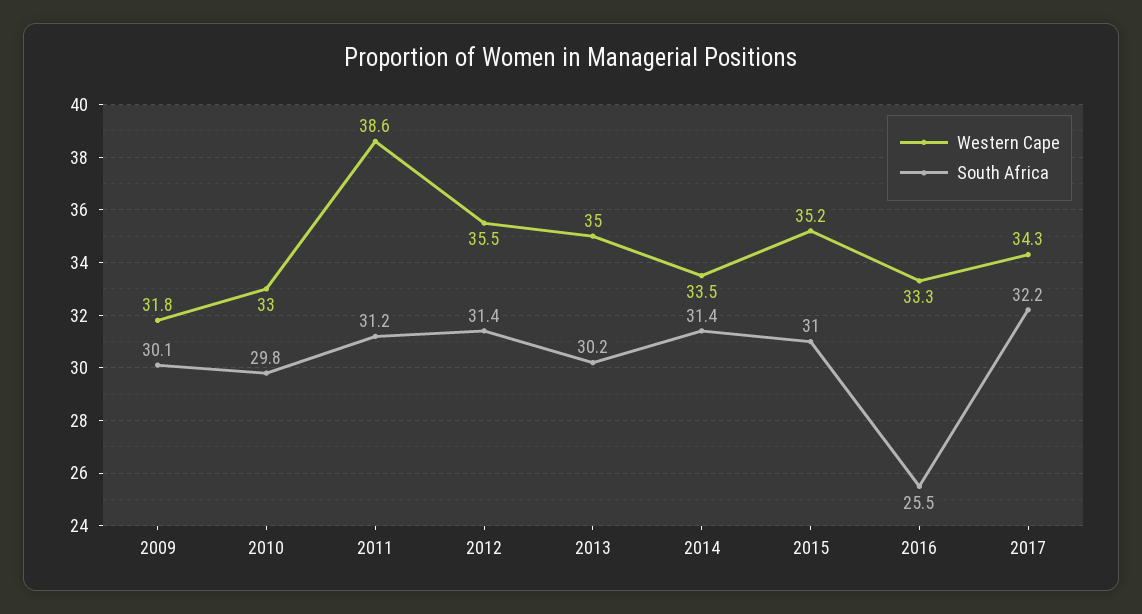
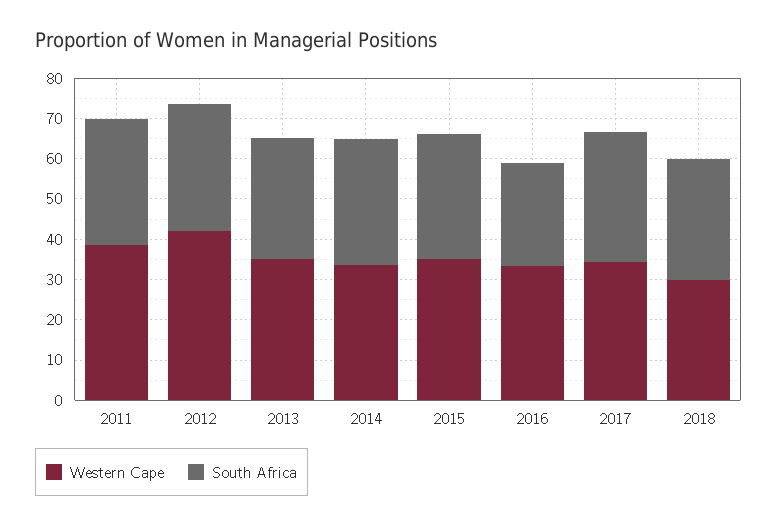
Western Cape, 2009: 31.8 -> none
South Africa, 2009: 30.1 -> none
Western Cape, 2010: 33 -> none
South Africa, 2010: 29.8 -> none
Western Cape, 2012: 35.5 -> 42
Western Cape, 2018: none -> 30
South Africa, 2018: none -> 30

